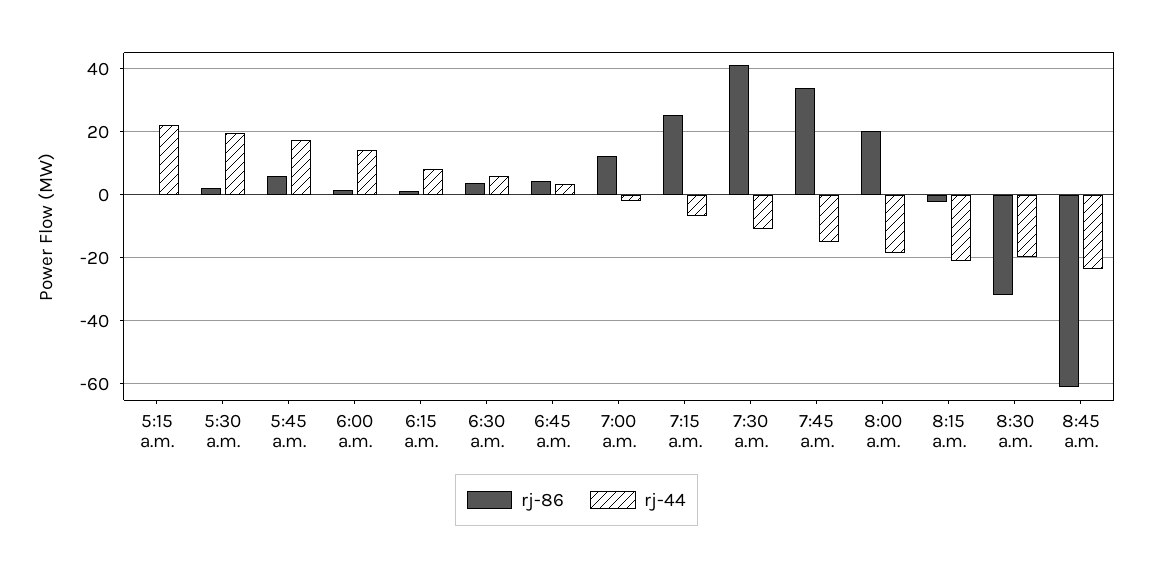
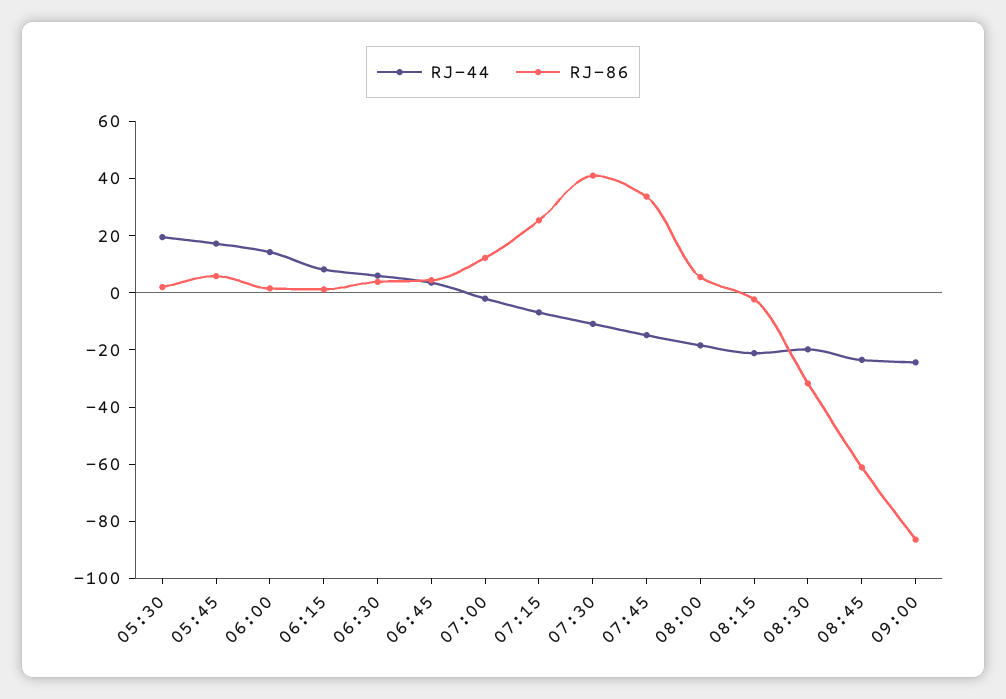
rj-86, 5:15 a.m.: 0 -> none
rj-44, 5:15 a.m.: 22 -> none
rj-86, 8:00 a.m.: 20 -> 5
rj-44, 09:00: none -> -25
rj-86, 09:00: none -> -85

